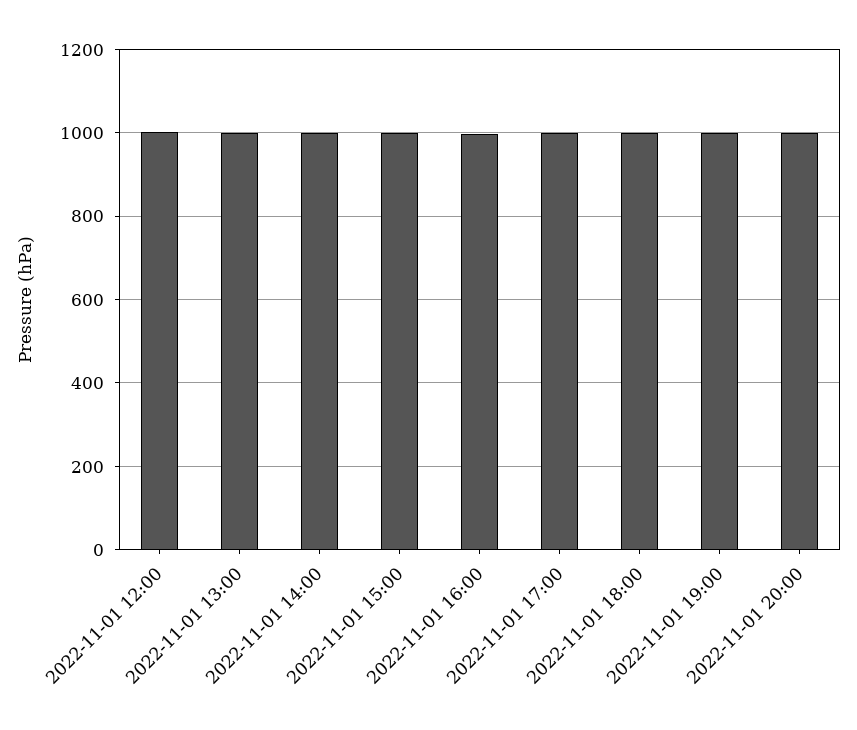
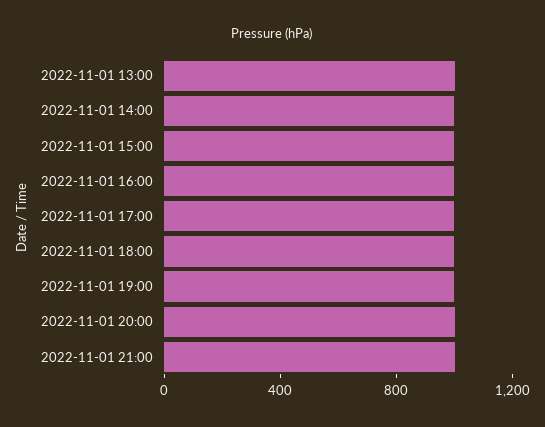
2022-11-01 12:00: 1000 -> none
2022-11-01 21:00: none -> 1000

